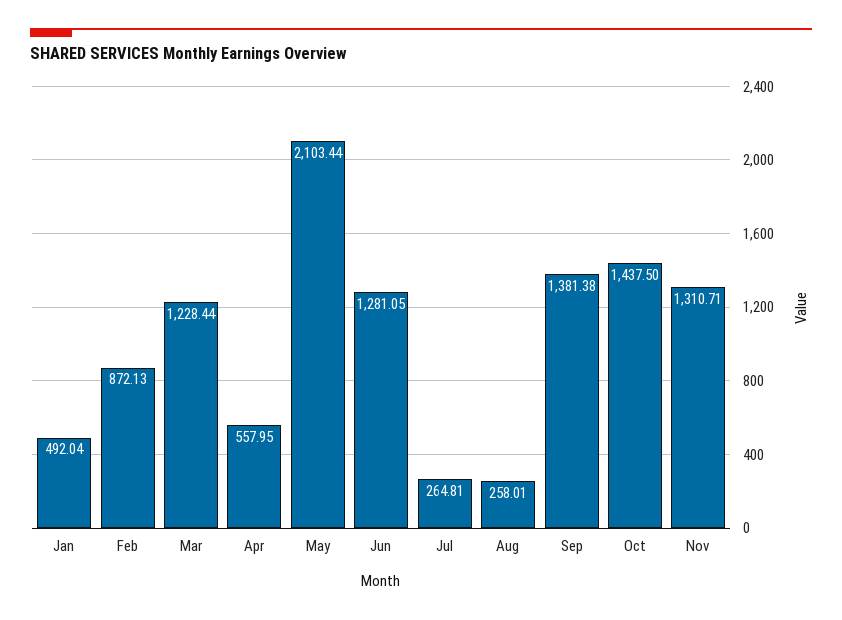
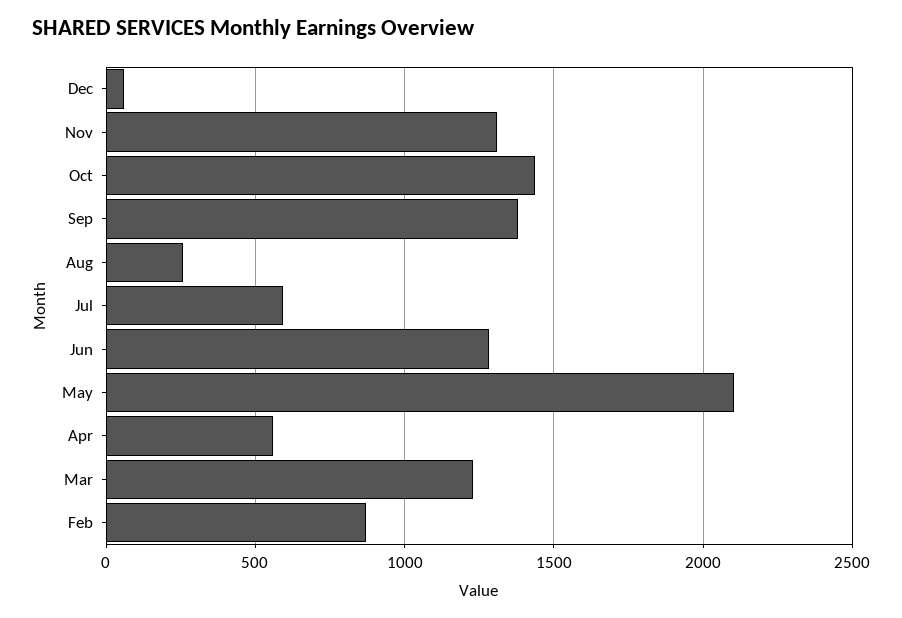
Jan: 492.04 -> none
Jul: 264.81 -> 600
Dec: none -> 50

